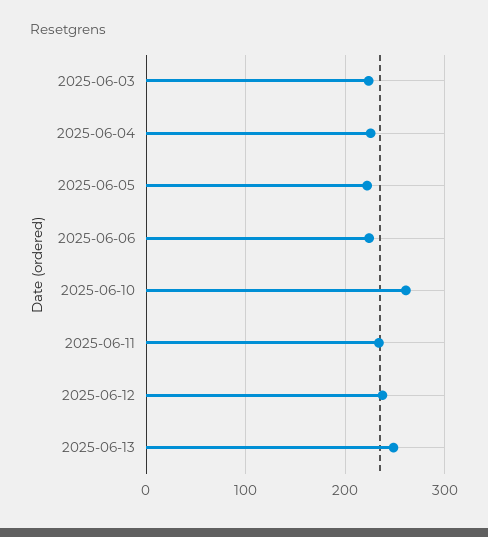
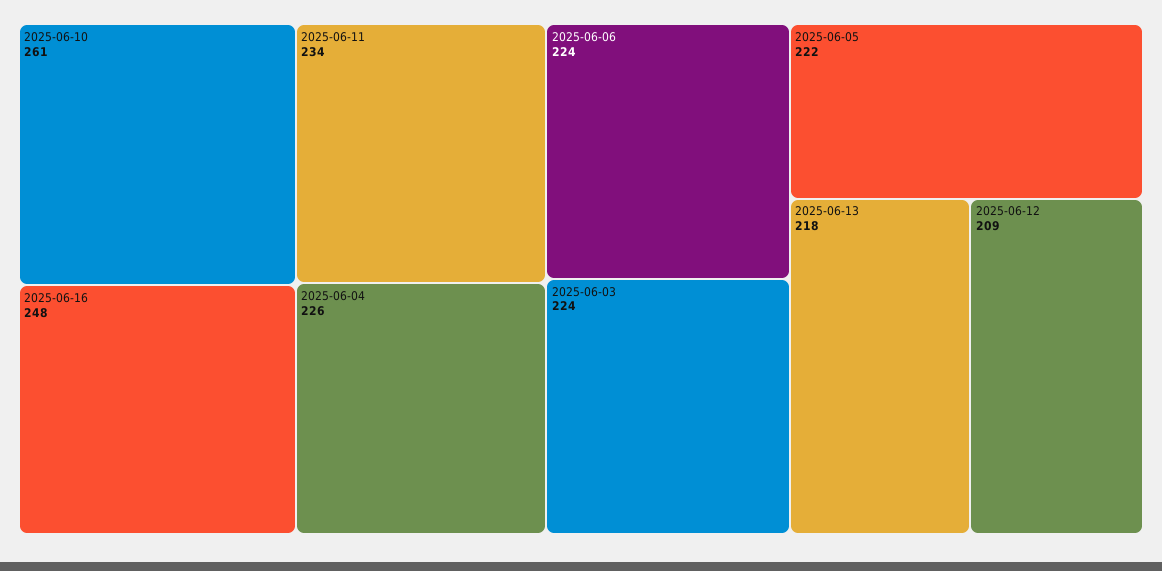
2025-06-12: 240 -> 209
2025-06-13: 250 -> 218
2025-06-16: none -> 248

